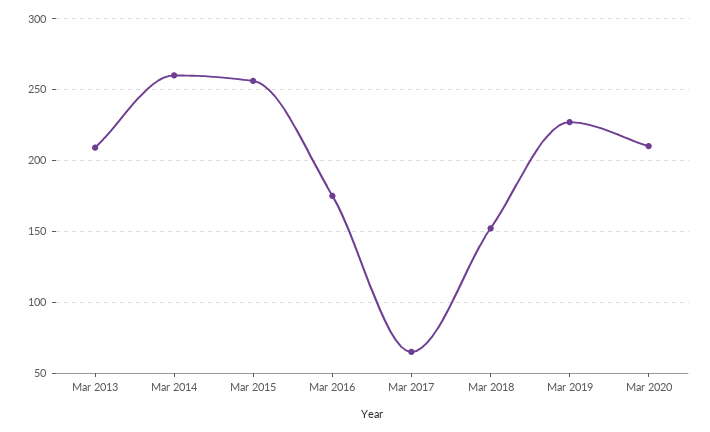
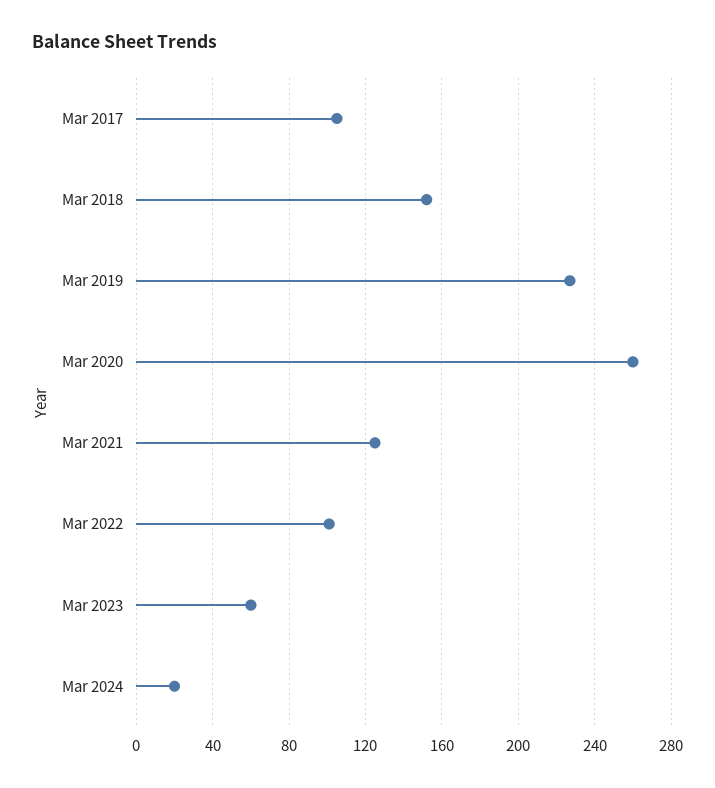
Mar 2013: 210 -> none
Mar 2014: 260 -> none
Mar 2015: 255 -> none
Mar 2016: 175 -> none
Mar 2017: 65 -> 105
Mar 2020: 210 -> 260
Mar 2021: none -> 125
Mar 2022: none -> 100
Mar 2023: none -> 60
Mar 2024: none -> 20

